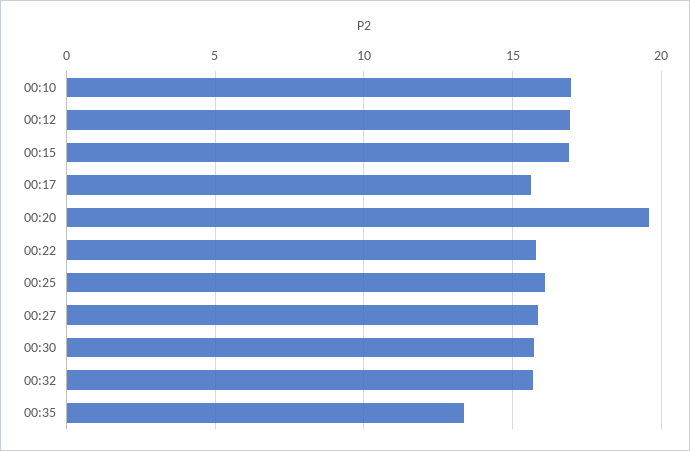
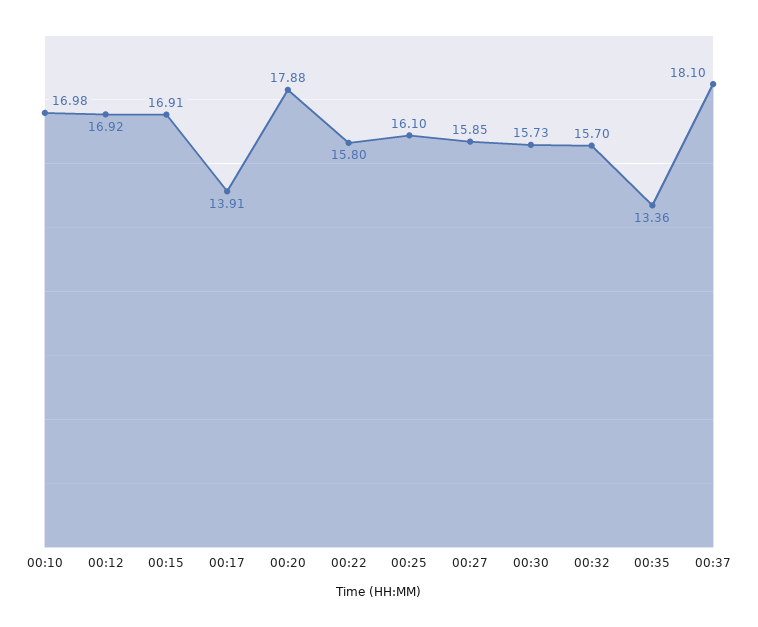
00:17: 15.5 -> 13.91
00:20: 19.5 -> 17.88
00:37: none -> 18.1

